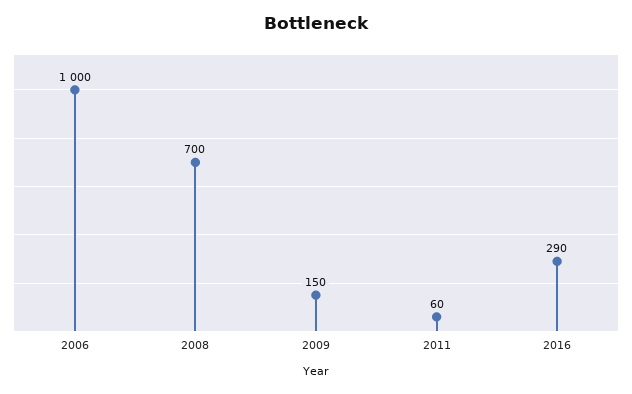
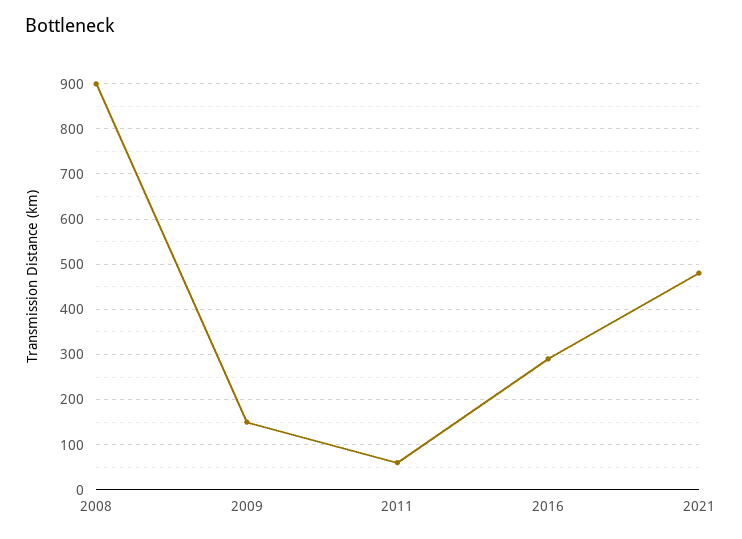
2006: 1000 -> none
2008: 700 -> 900
2021: none -> 480

